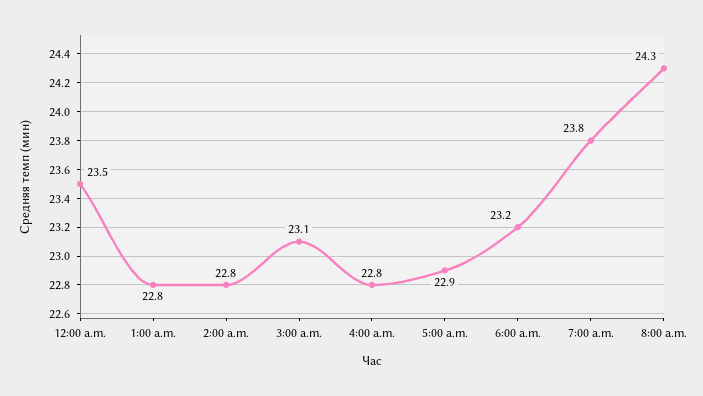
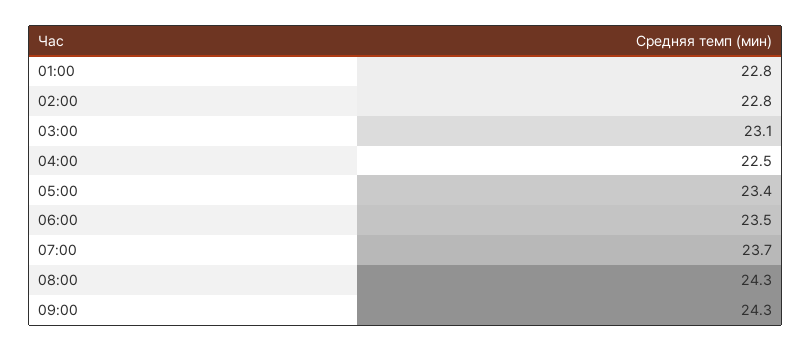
12:00 a.m.: 23.5 -> none
4:00 a.m.: 22.8 -> 22.5
5:00 a.m.: 22.9 -> 23.4
6:00 a.m.: 23.2 -> 23.5
7:00 a.m.: 23.8 -> 23.7
09:00: none -> 24.3

